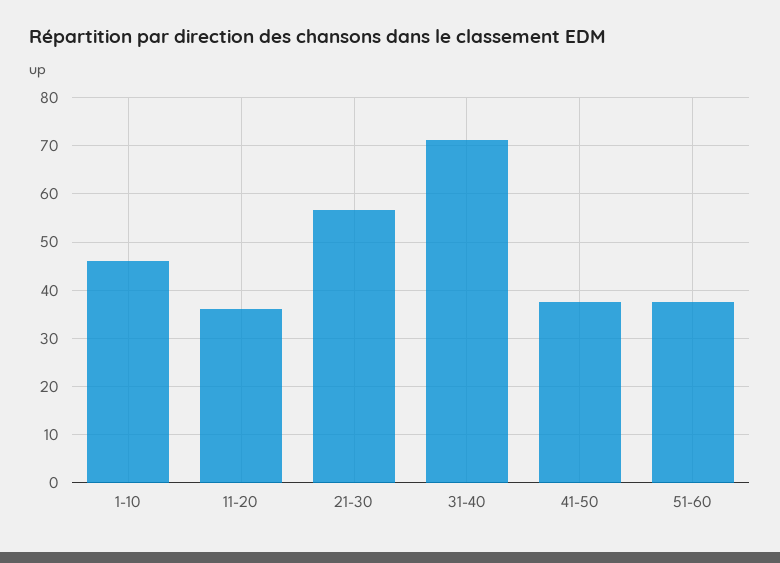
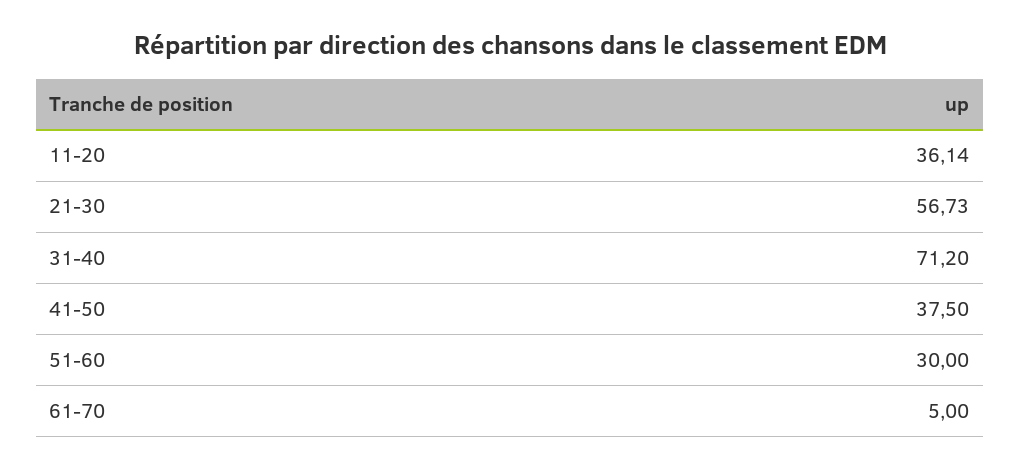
1-10: 46 -> none
51-60: 38 -> 30
61-70: none -> 5

